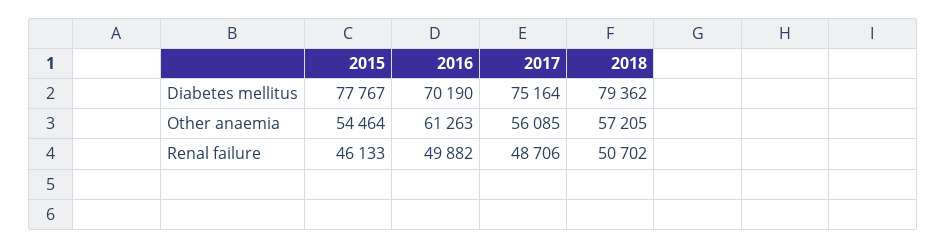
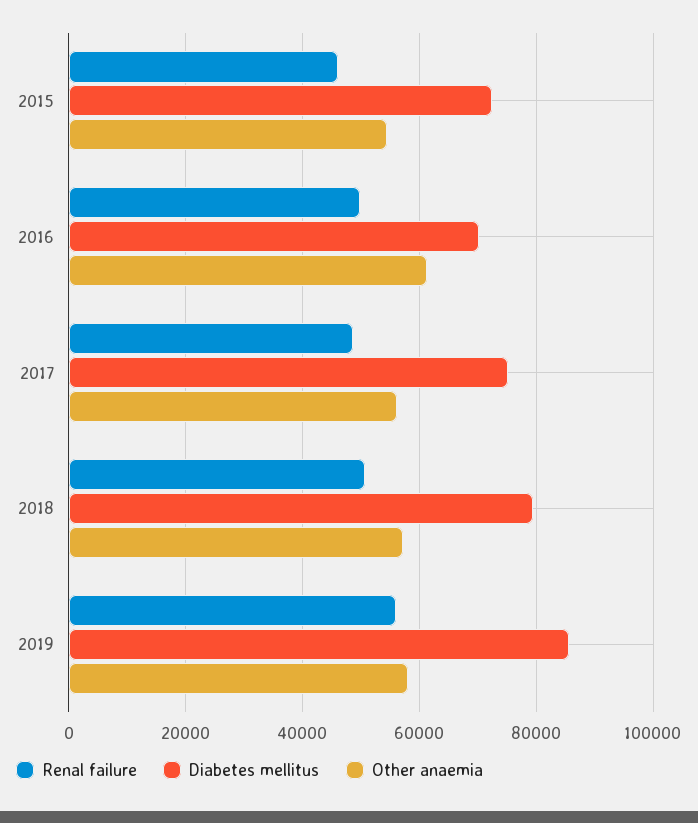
Diabetes mellitus, 2015: 77767 -> 72000
Renal failure, 2019: none -> 56000
Diabetes mellitus, 2019: none -> 86000
Other anaemia, 2019: none -> 58000

